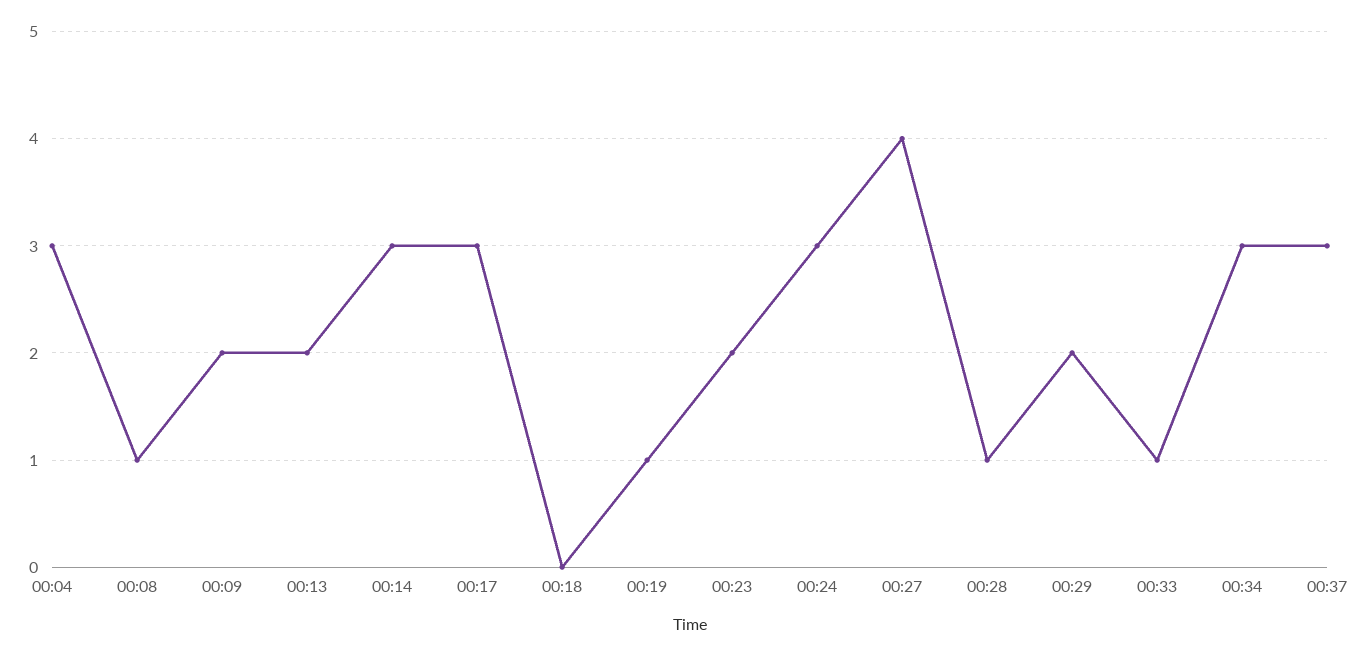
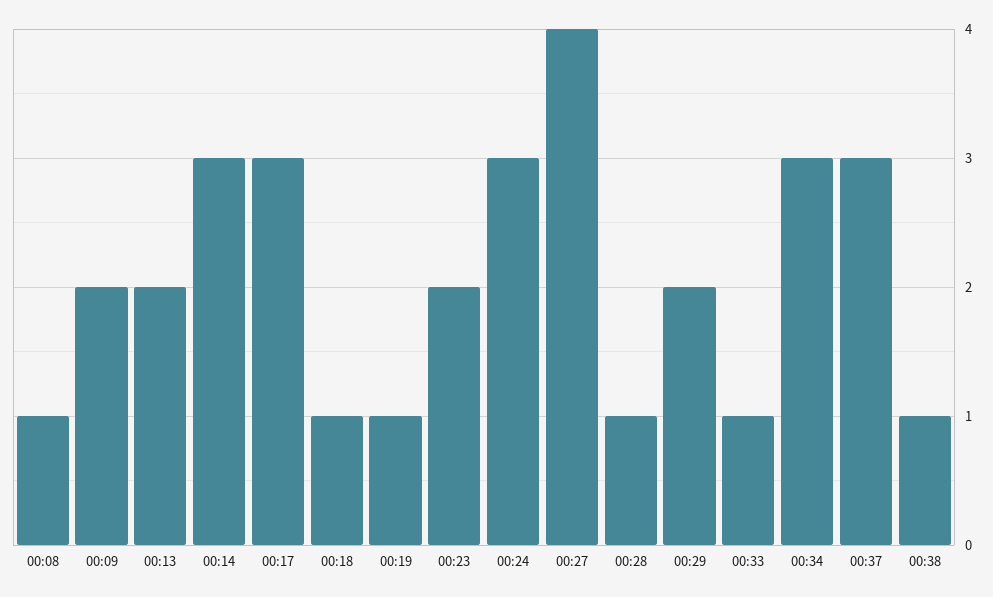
00:04: 3 -> none
00:18: 0 -> 1
00:38: none -> 1

